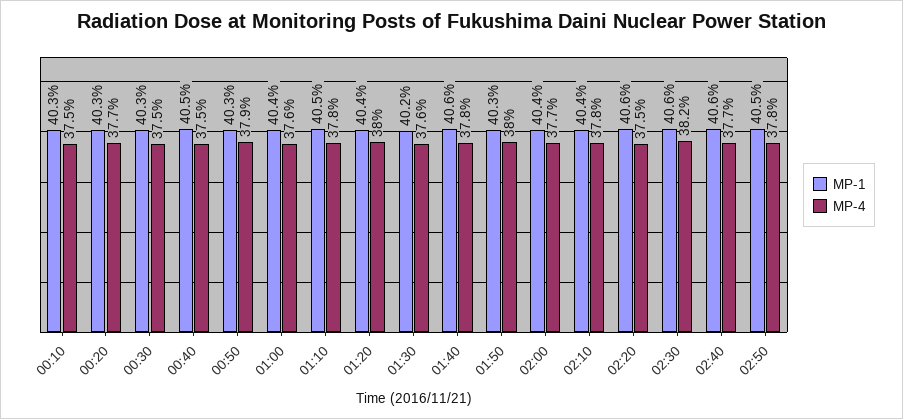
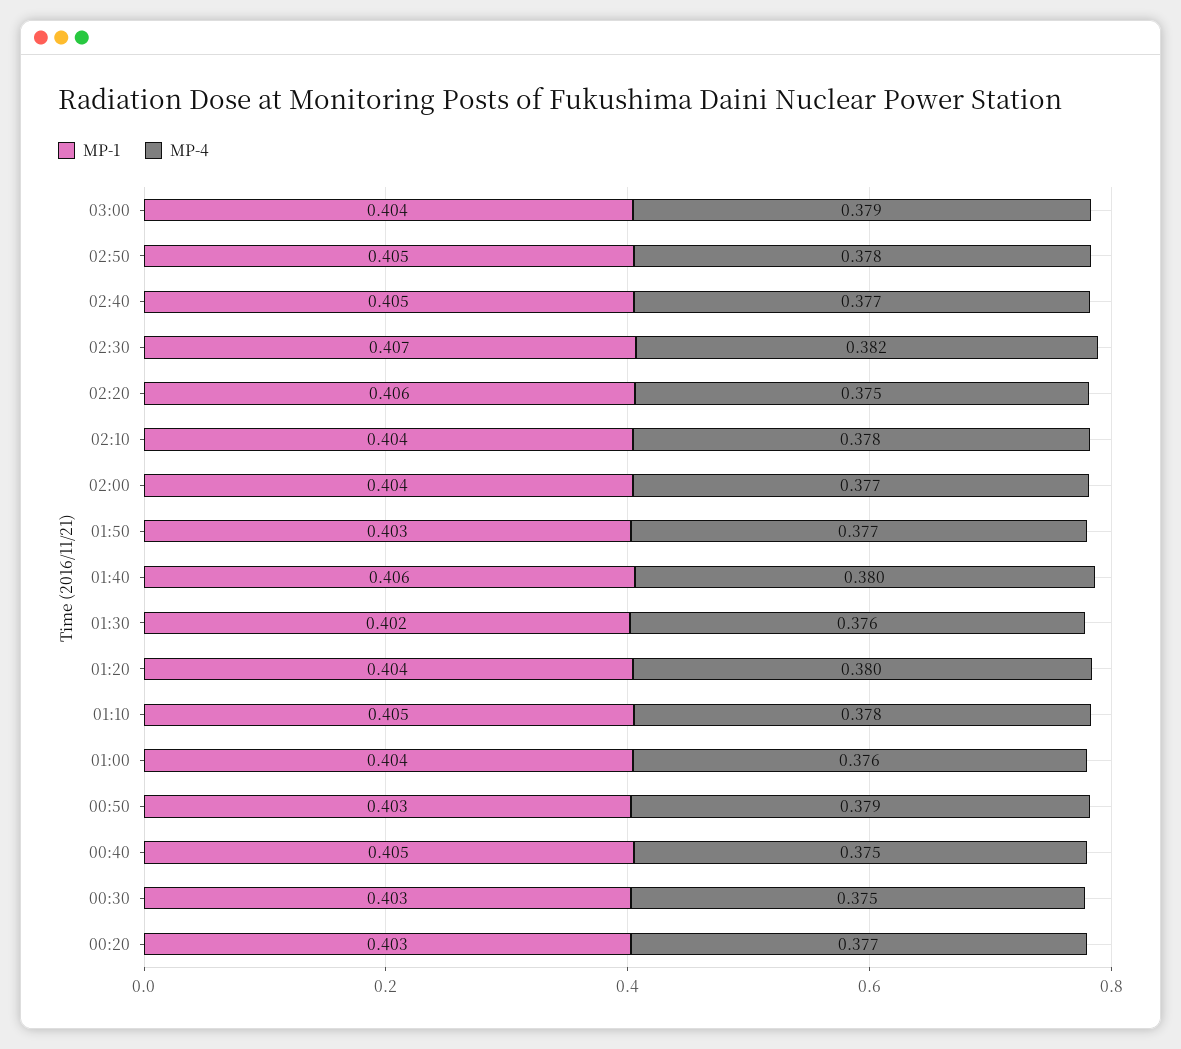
MP-1, 00:10: 0.403 -> none
MP-4, 00:10: 0.375 -> none
MP-4, 01:40: 0.378 -> 0.38
MP-4, 01:50: 0.38 -> 0.377
MP-1, 02:30: 0.406 -> 0.407
MP-1, 02:40: 0.406 -> 0.405
MP-1, 03:00: none -> 0.404
MP-4, 03:00: none -> 0.379

